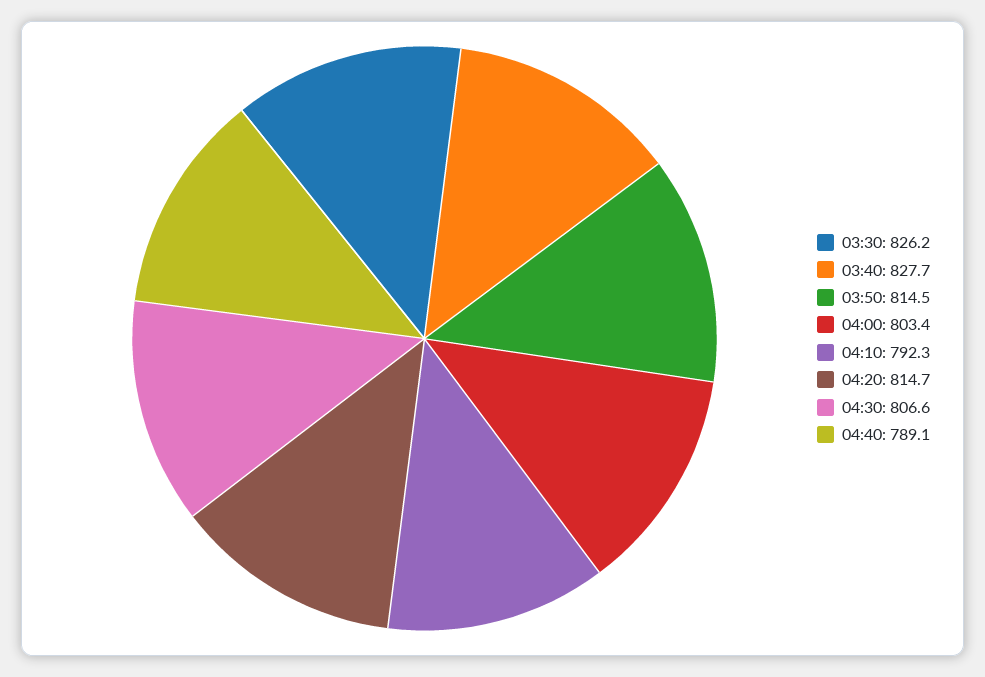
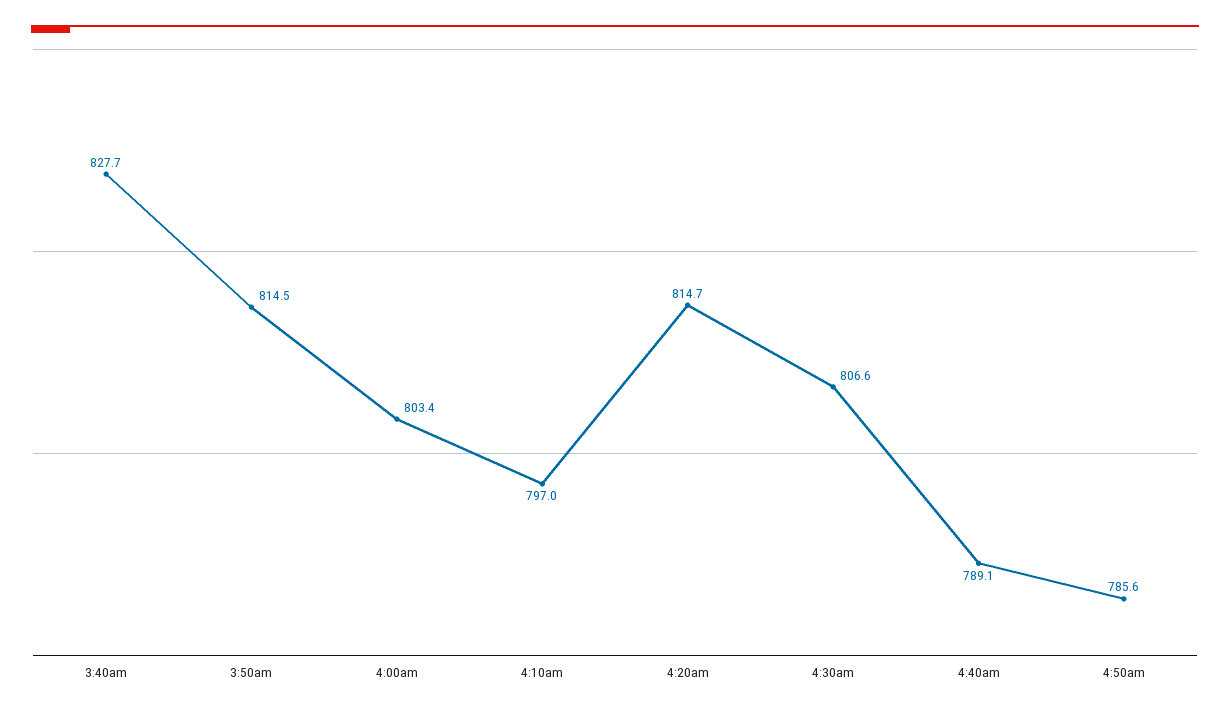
03:30: 826.2 -> none
04:10: 792.3 -> 797
4:50am: none -> 785.6

